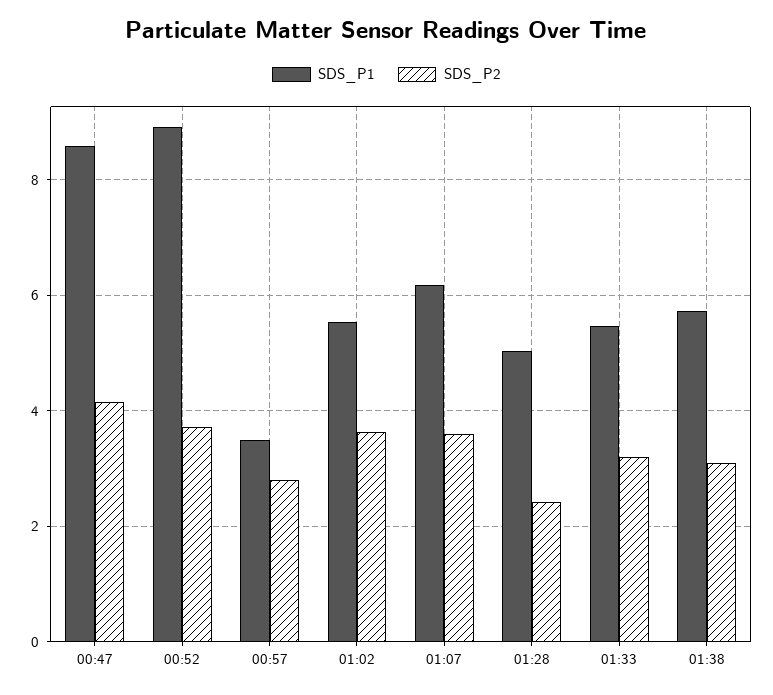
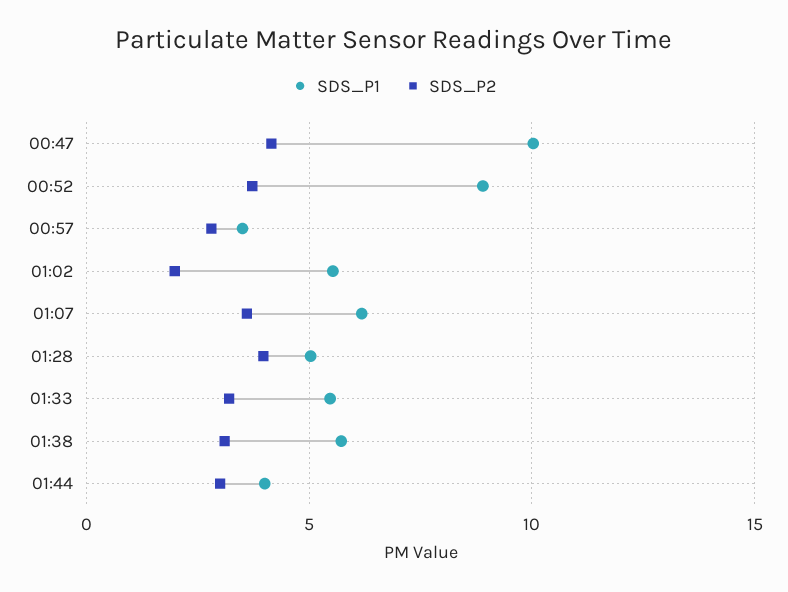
SDS_P1, 00:47: 8.6 -> 10
SDS_P2, 01:02: 3.6 -> 2
SDS_P2, 01:28: 2.4 -> 4
SDS_P1, 01:44: none -> 4
SDS_P2, 01:44: none -> 3

